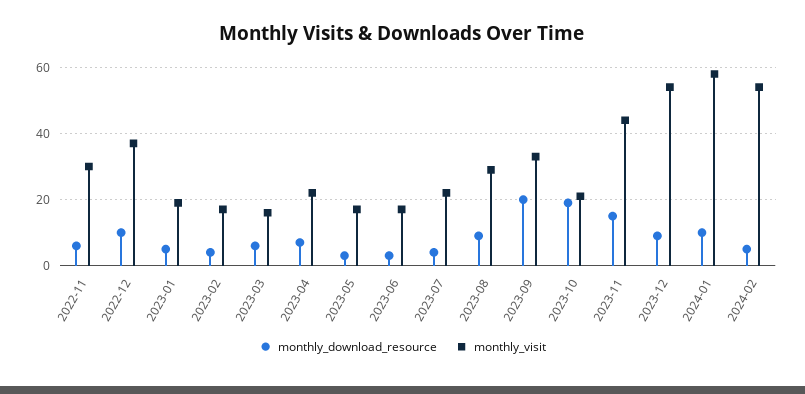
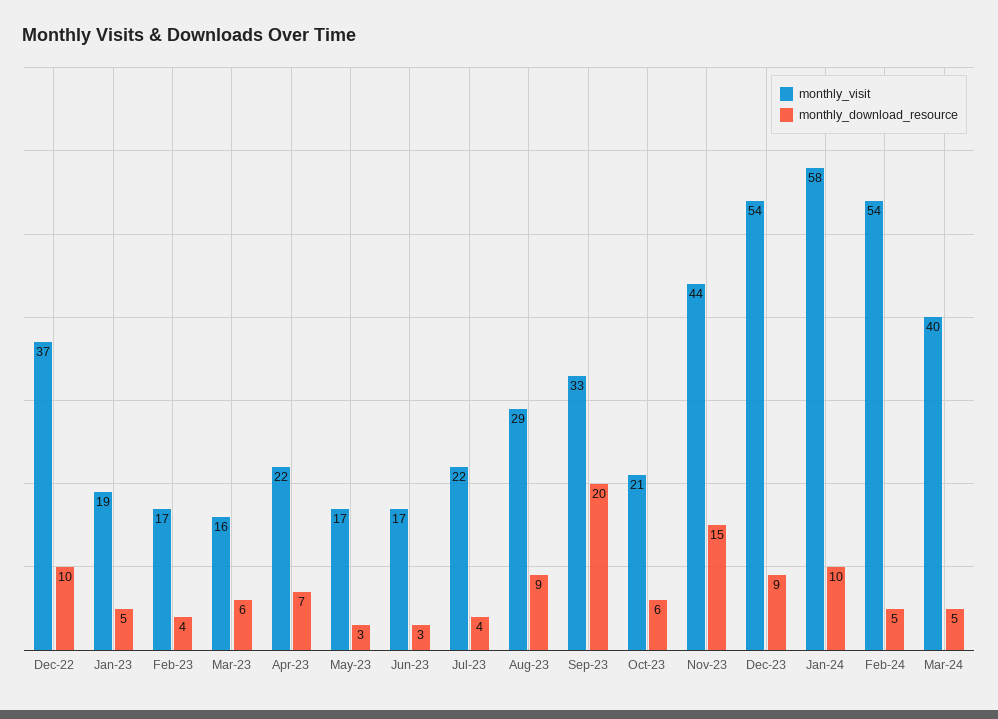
monthly_download_resource, 2022-11: 5 -> none
monthly_visit, 2022-11: 30 -> none
monthly_download_resource, 2023-10: 20 -> 6
monthly_visit, Mar-24: none -> 40
monthly_download_resource, Mar-24: none -> 5

